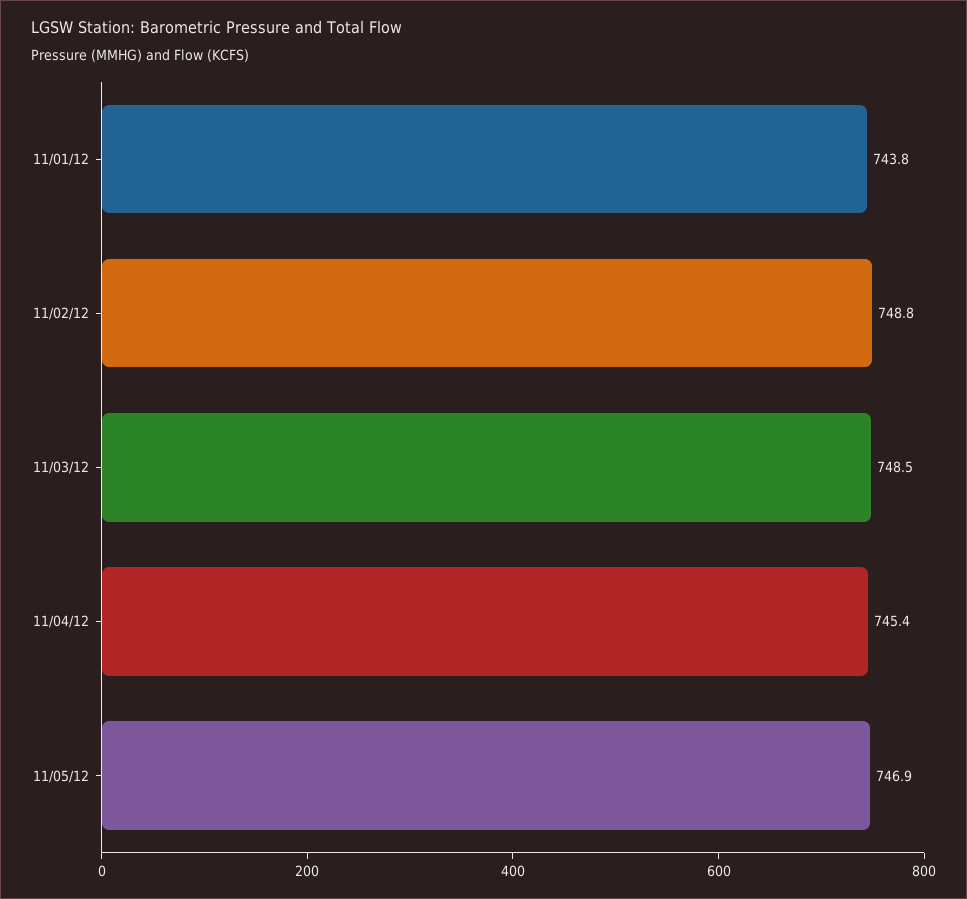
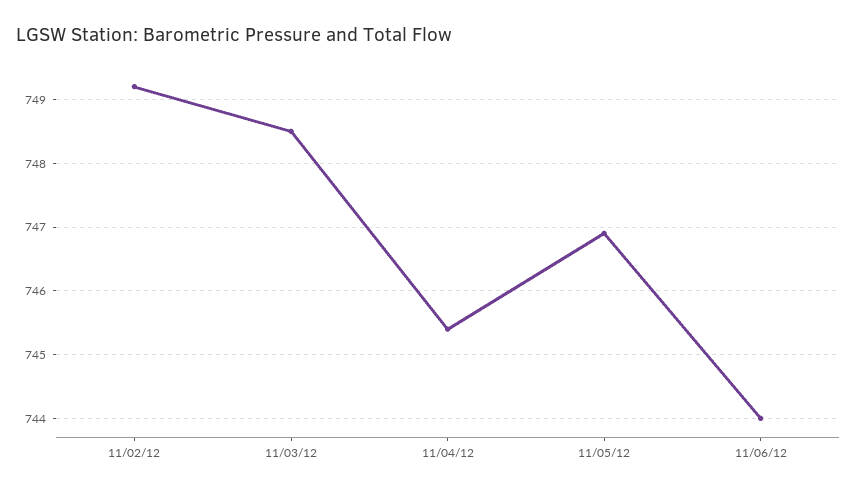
11/01/12: 743.8 -> none
11/02/12: 748.8 -> 749.2
11/06/12: none -> 744

